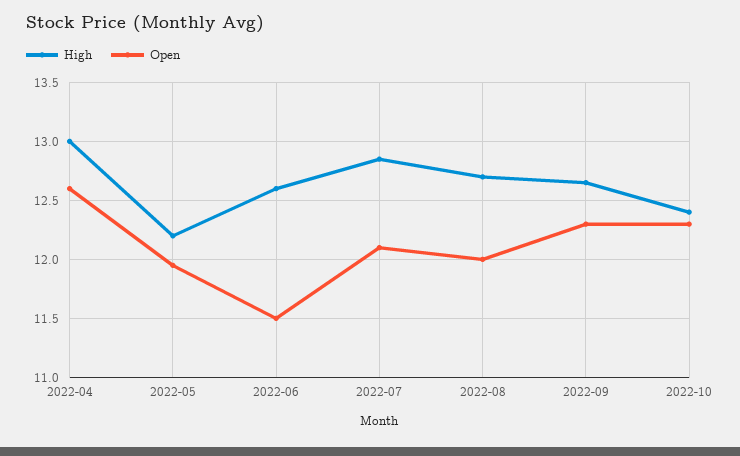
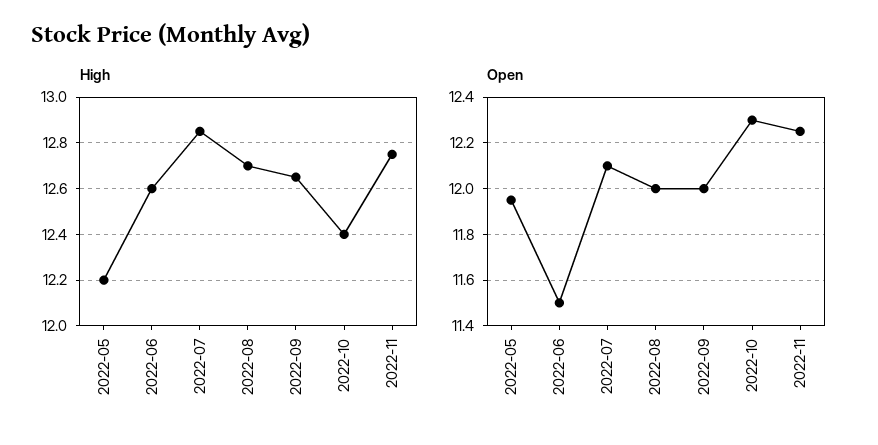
High, 2022-04: 13 -> none
Open, 2022-04: 12.6 -> none
Open, 2022-09: 12.3 -> 12
High, 2022-11: none -> 12.75
Open, 2022-11: none -> 12.25

